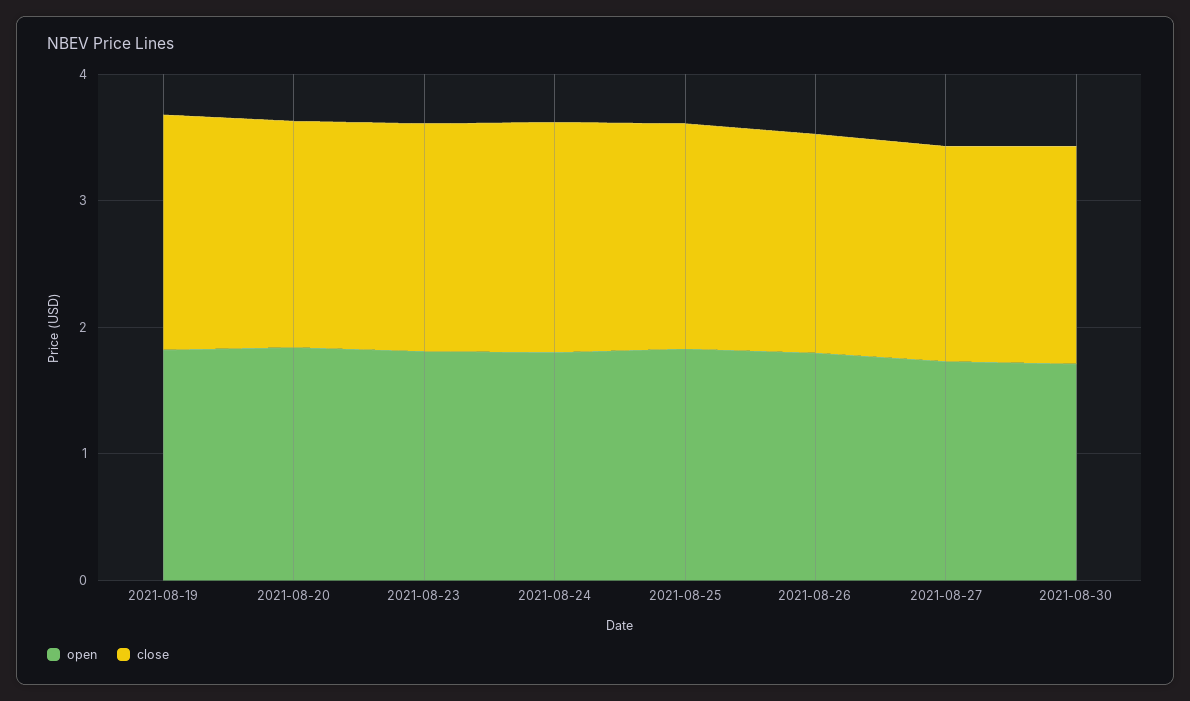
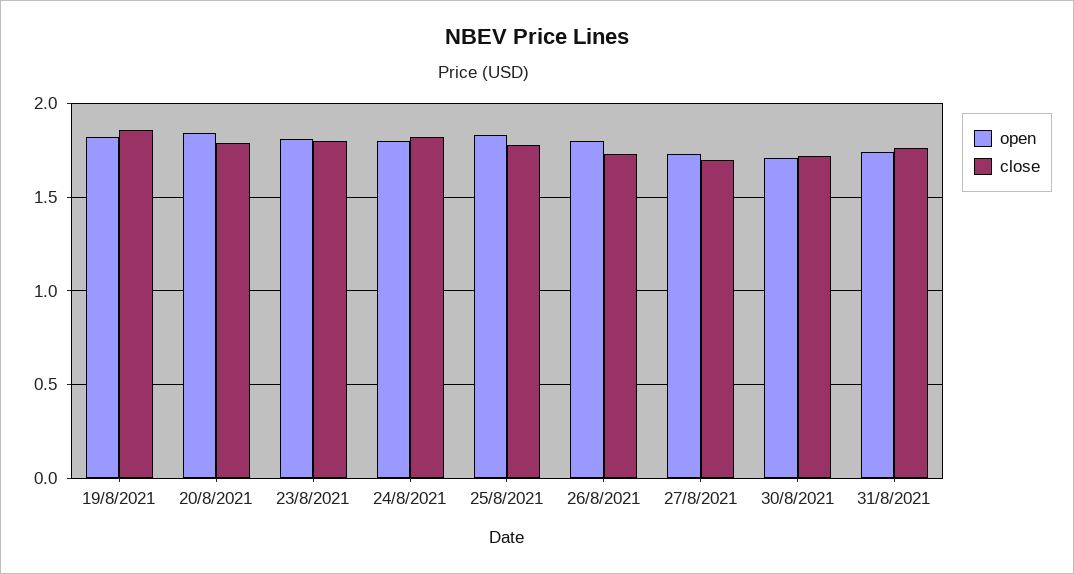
open, 31/8/2021: none -> 1.75
close, 31/8/2021: none -> 1.75

